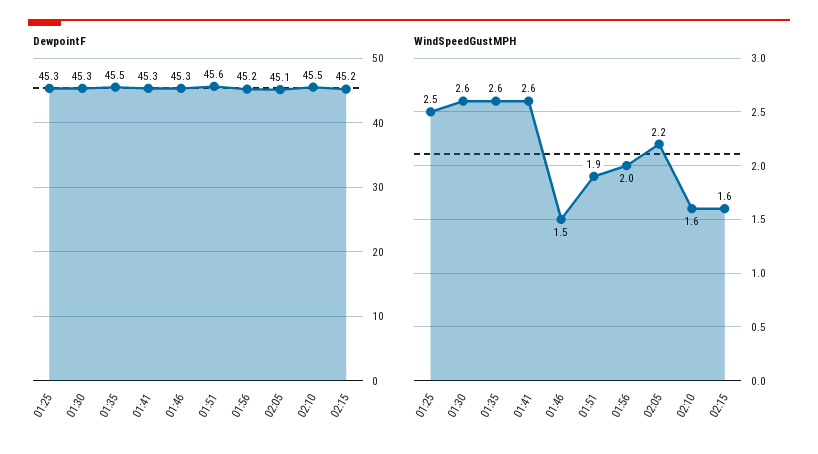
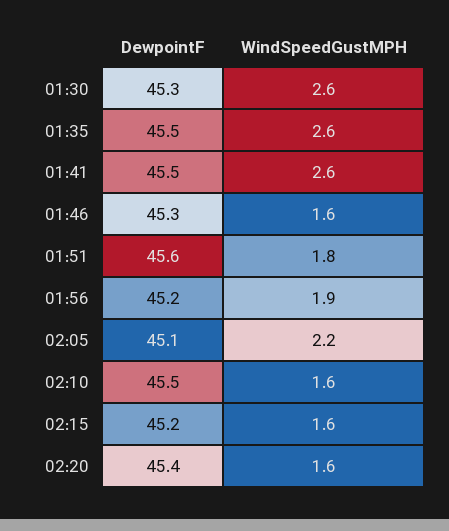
DewpointF, 01:25: 45.3 -> none
DewpointF, 01:41: 45.3 -> 45.5
WindSpeedGustMPH, 01:25: 2.5 -> none
WindSpeedGustMPH, 01:46: 1.5 -> 1.6
WindSpeedGustMPH, 01:51: 1.9 -> 1.8
WindSpeedGustMPH, 01:56: 2 -> 1.9
DewpointF, 02:20: none -> 45.4
WindSpeedGustMPH, 02:20: none -> 1.6

